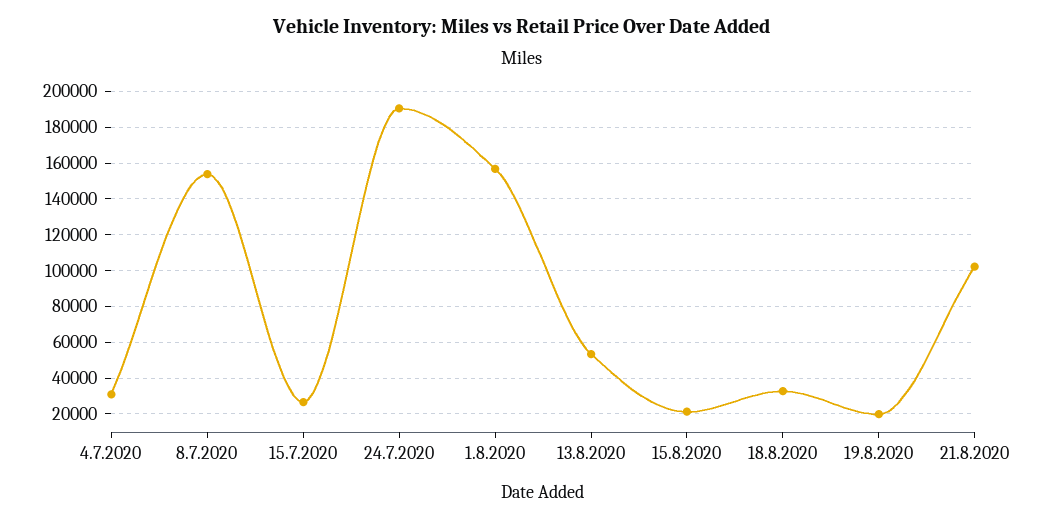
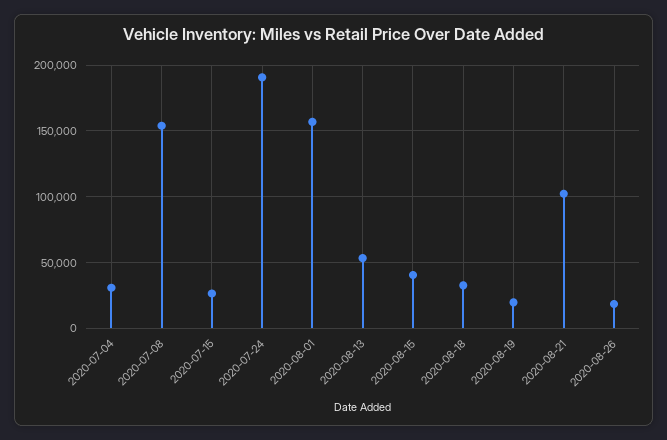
15.8.2020: 20000 -> 40000
2020-08-26: none -> 20000

